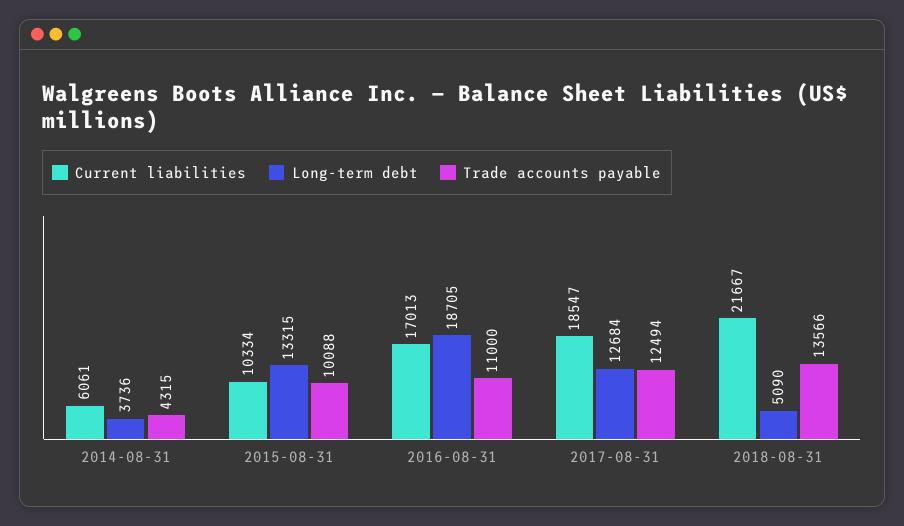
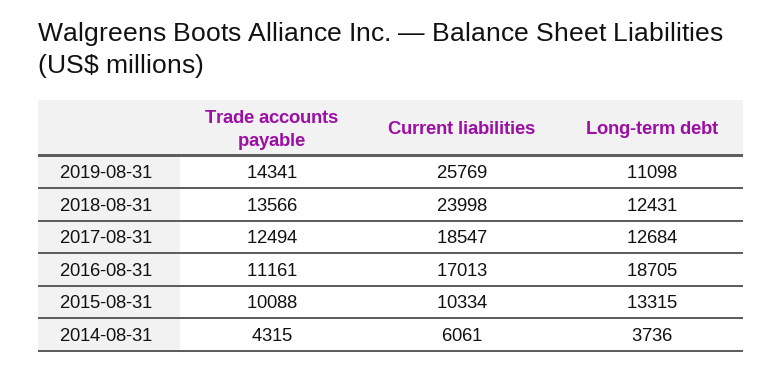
Trade accounts payable, 2016-08-31: 11000 -> 11161
Current liabilities, 2018-08-31: 21667 -> 23998
Long-term debt, 2018-08-31: 5090 -> 12431
Trade accounts payable, 2019-08-31: none -> 14341
Current liabilities, 2019-08-31: none -> 25769
Long-term debt, 2019-08-31: none -> 11098

